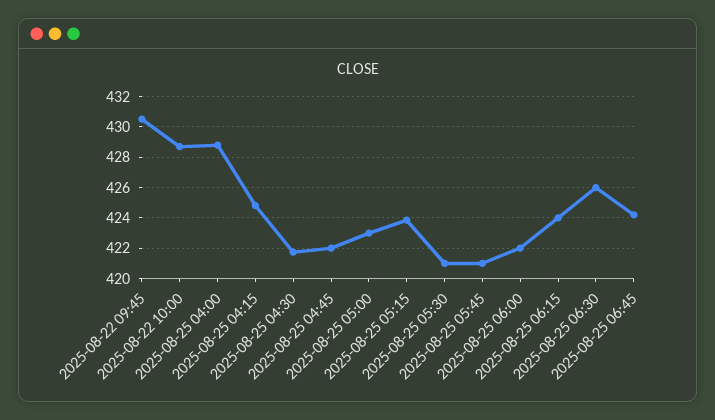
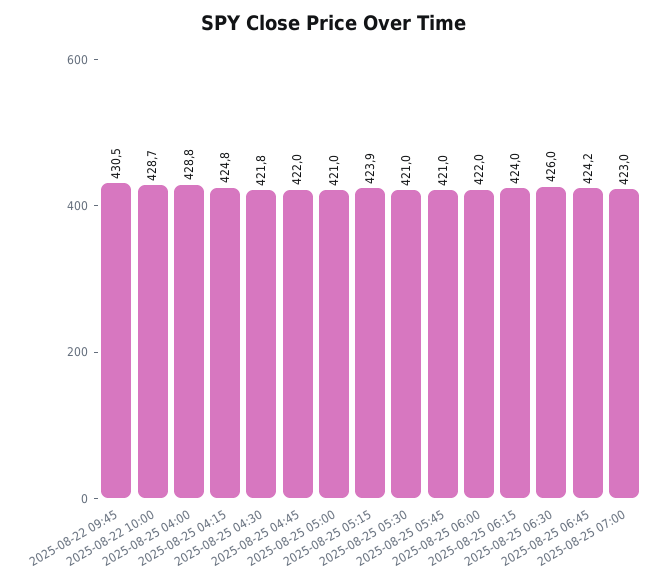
2025-08-25 05:00: 423 -> 421
2025-08-25 07:00: none -> 423

